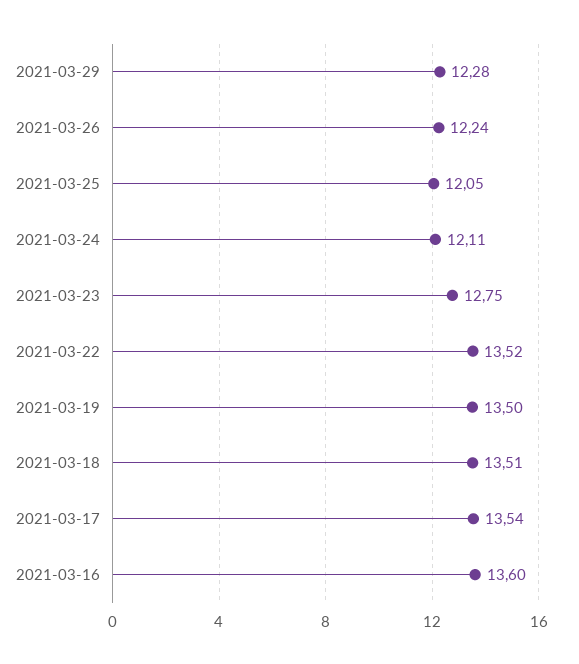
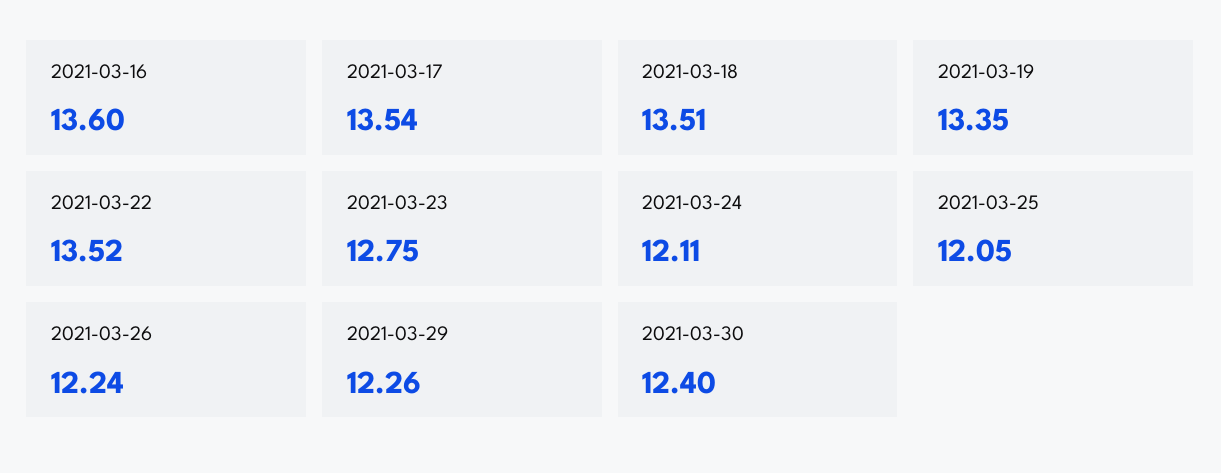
2021-03-29: 12.28 -> 12.26
2021-03-19: 13.5 -> 13.35
2021-03-30: none -> 12.4

